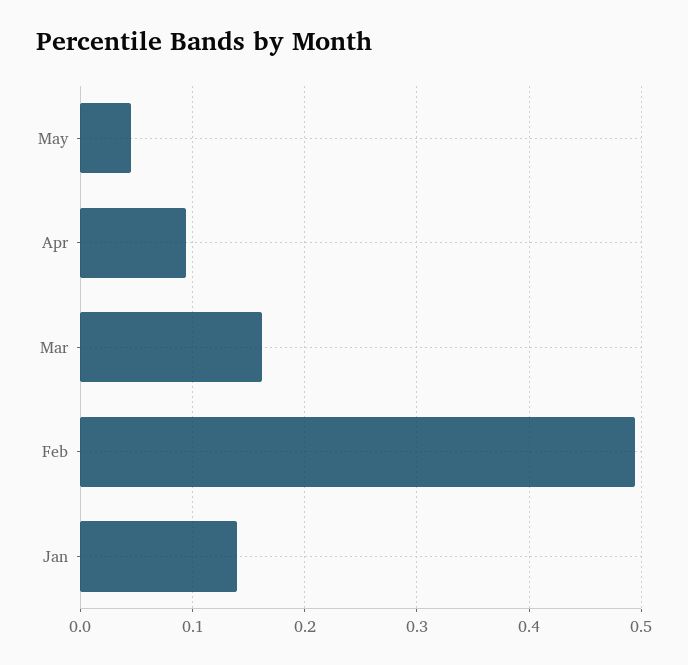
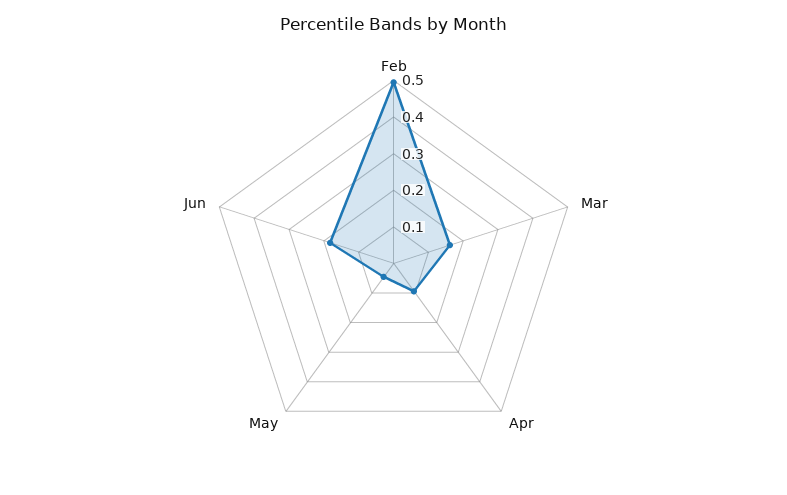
Jan: 0.14 -> none
Jun: none -> 0.175

